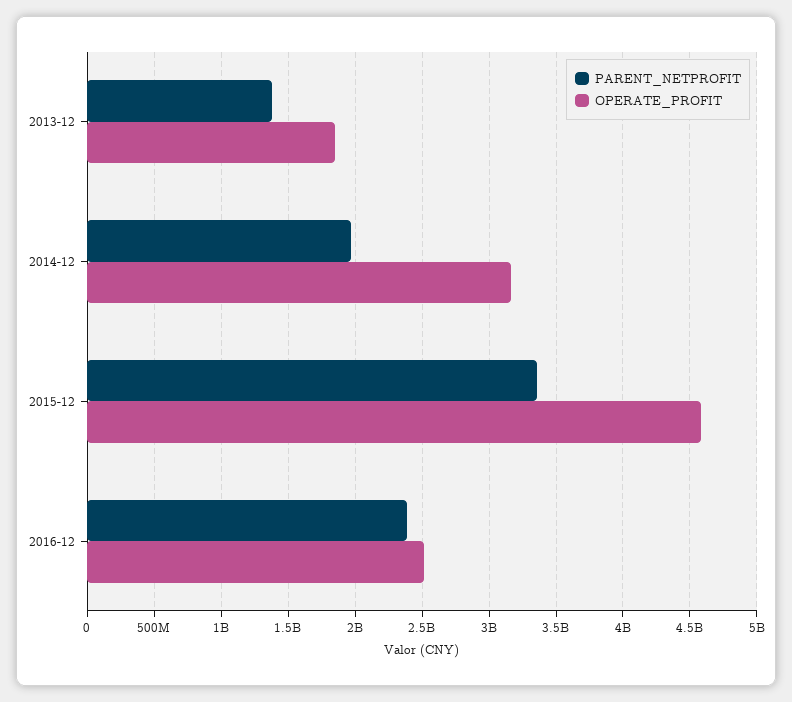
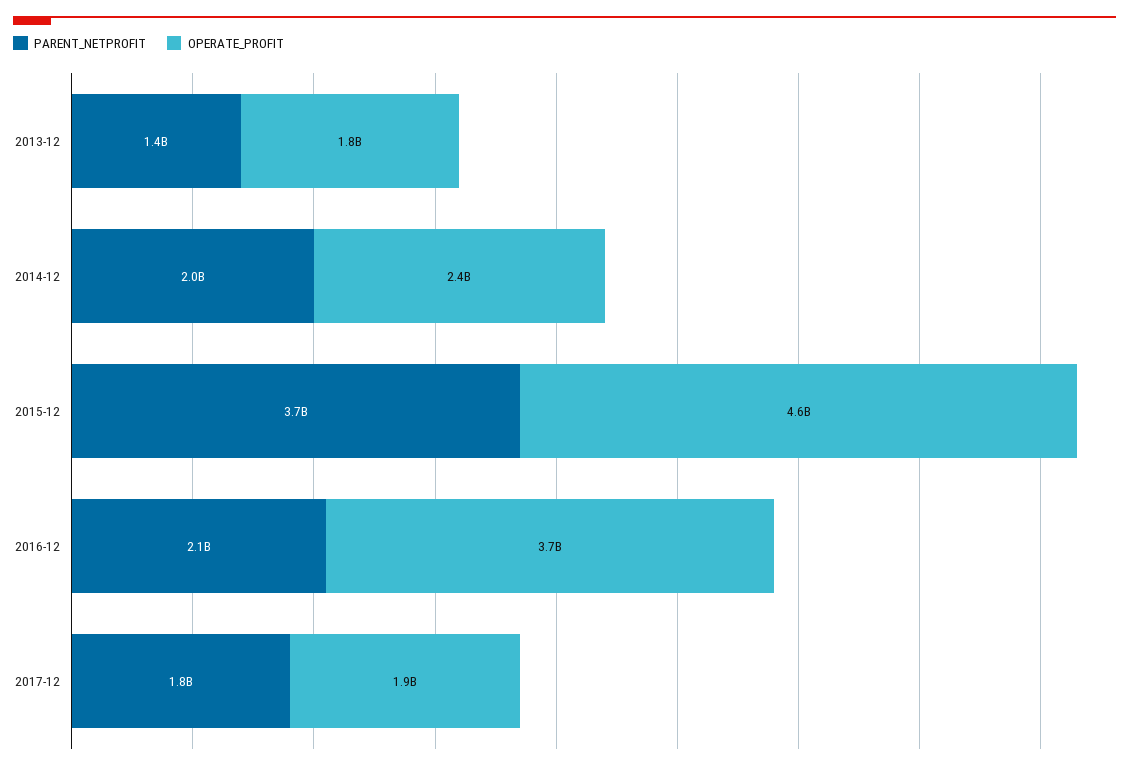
OPERATE_PROFIT, 2014-12: 3150000000 -> 2400000000
PARENT_NETPROFIT, 2015-12: 3350000000 -> 3700000000
PARENT_NETPROFIT, 2016-12: 2400000000 -> 2100000000
OPERATE_PROFIT, 2016-12: 2500000000 -> 3700000000
PARENT_NETPROFIT, 2017-12: none -> 1800000000
OPERATE_PROFIT, 2017-12: none -> 1900000000

